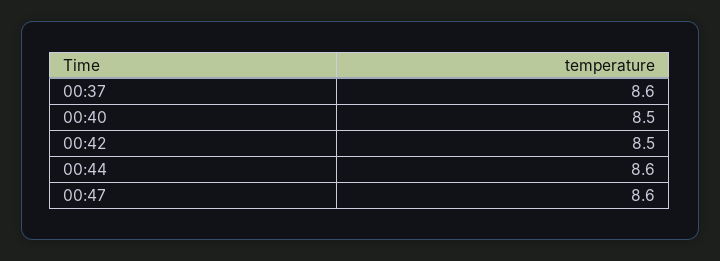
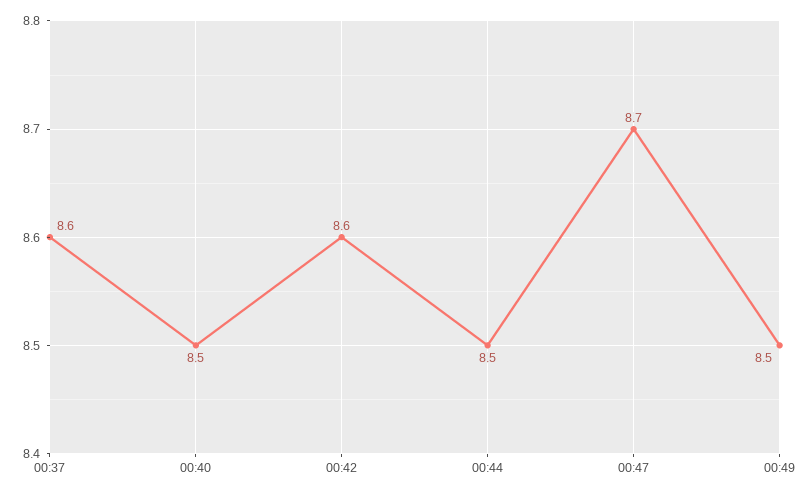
00:42: 8.5 -> 8.6
00:44: 8.6 -> 8.5
00:47: 8.6 -> 8.7
00:49: none -> 8.5

